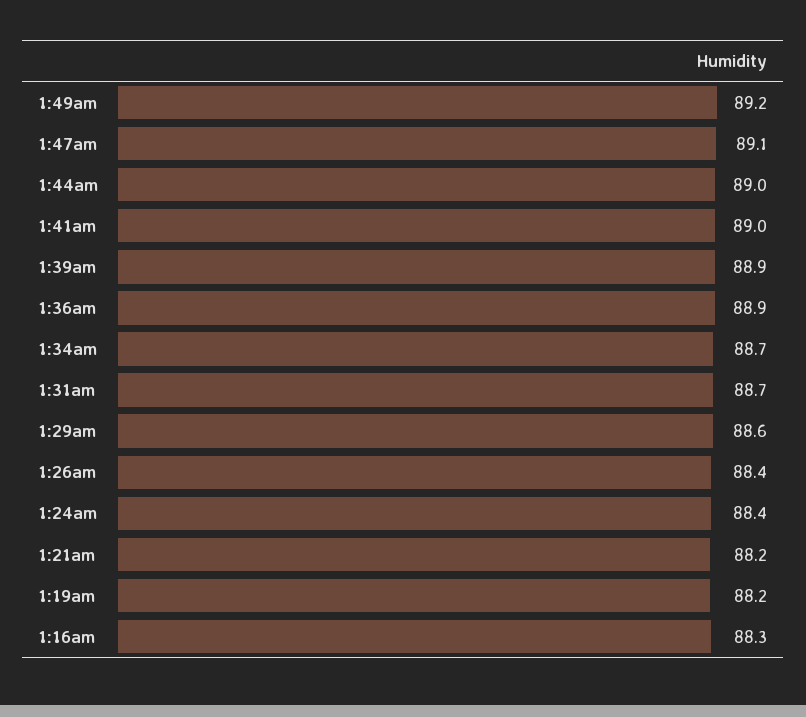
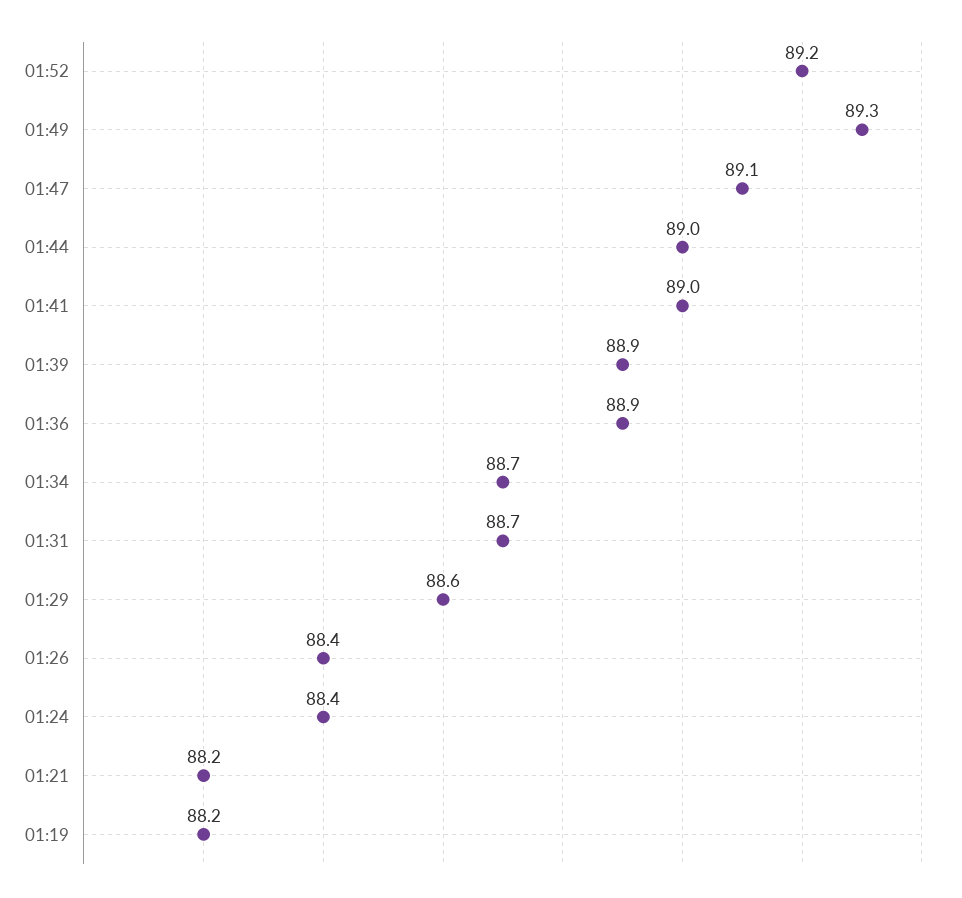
1:49am: 89.2 -> 89.3
1:16am: 88.3 -> none
01:52: none -> 89.2

